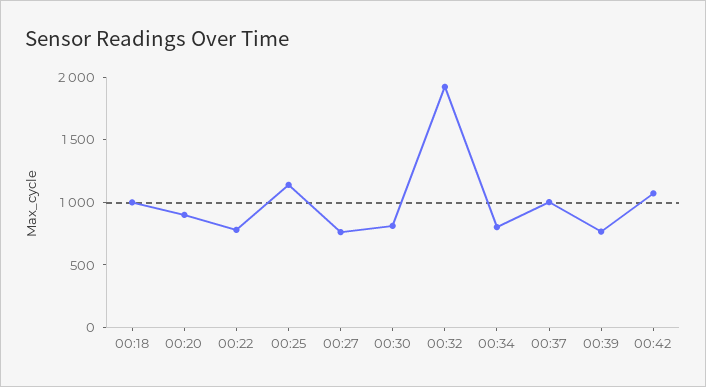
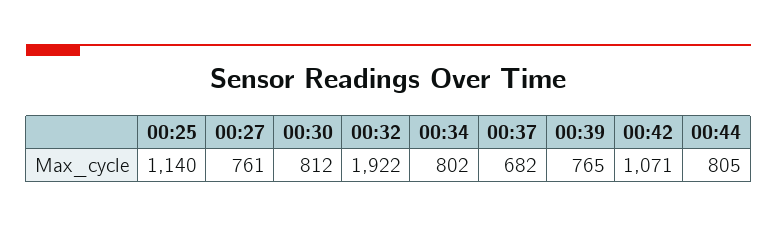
00:18: 1000 -> none
00:20: 900 -> none
00:22: 800 -> none
00:37: 1000 -> 682
00:44: none -> 805

